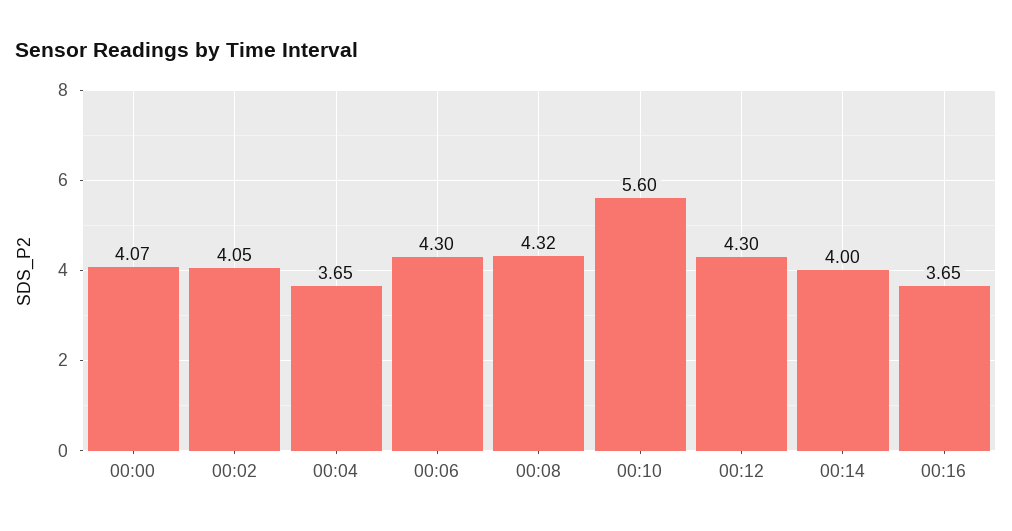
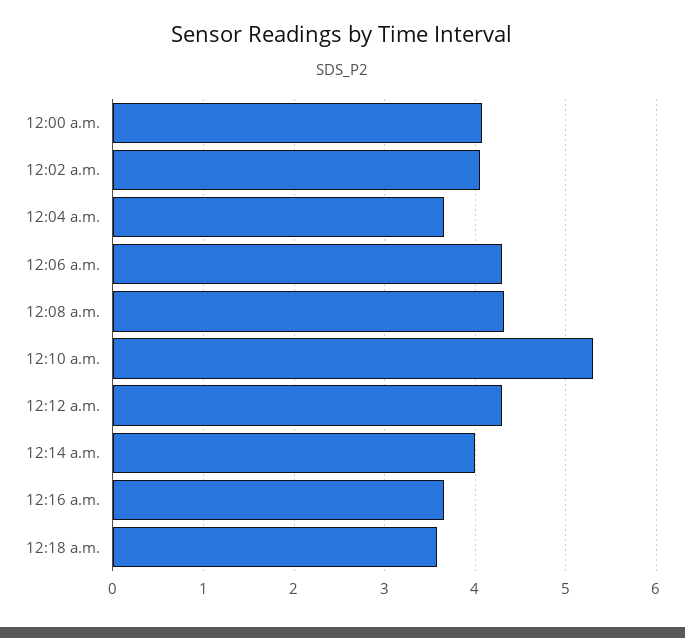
00:10: 5.6 -> 5.3
12:18 a.m.: none -> 3.6

